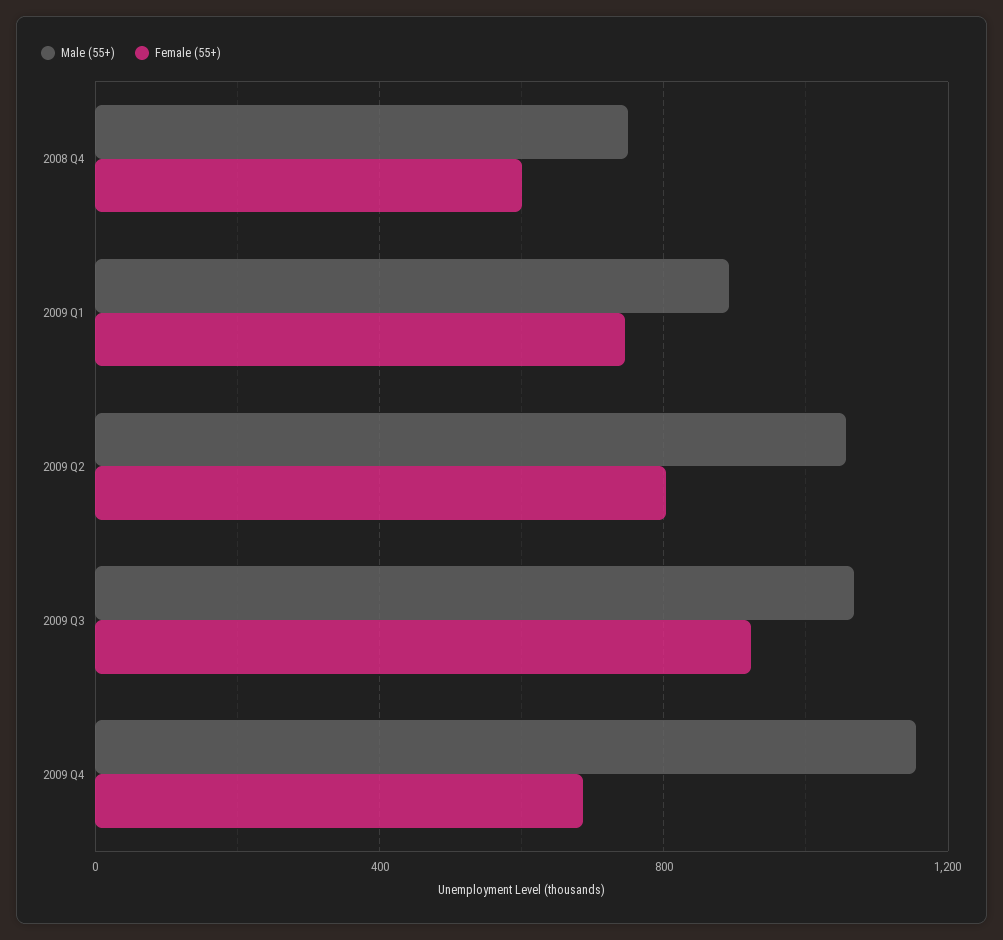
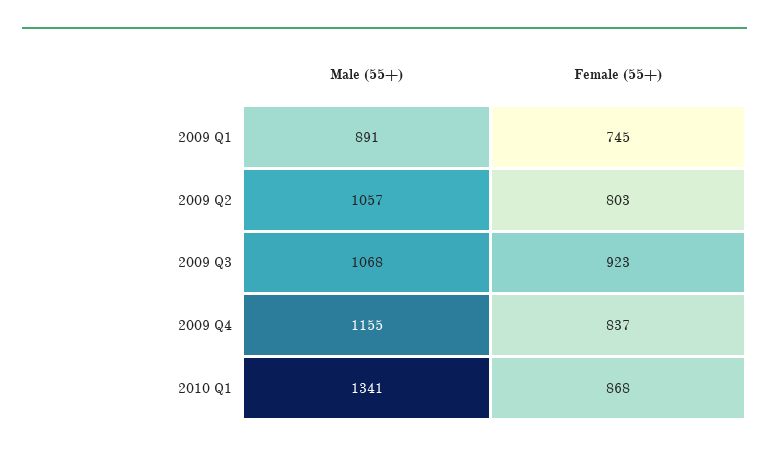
Male (55+), 2008 Q4: 750 -> none
Female (55+), 2008 Q4: 600 -> none
Female (55+), 2009 Q4: 700 -> 837
Male (55+), 2010 Q1: none -> 1341
Female (55+), 2010 Q1: none -> 868

